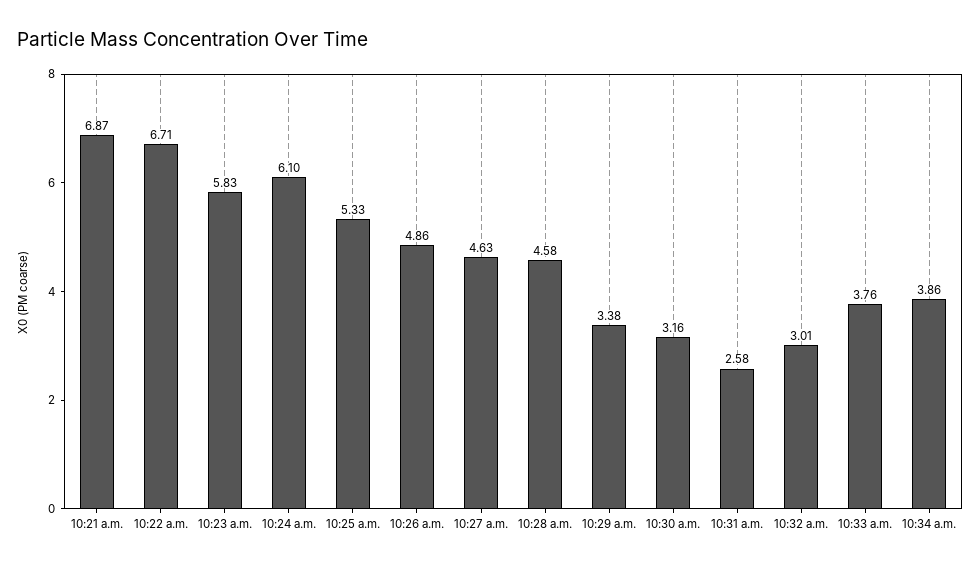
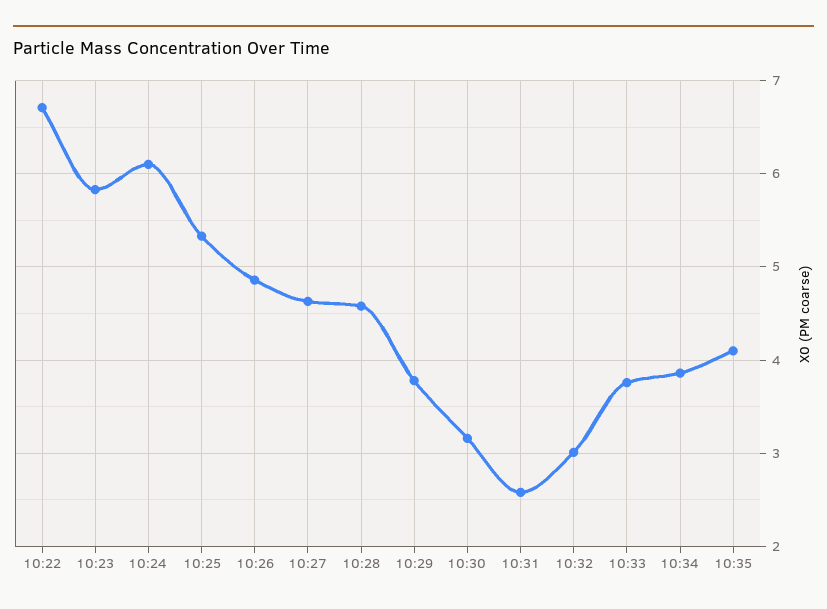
10:21 a.m.: 6.87 -> none
10:29 a.m.: 3.38 -> 3.8
10:35: none -> 4.1

